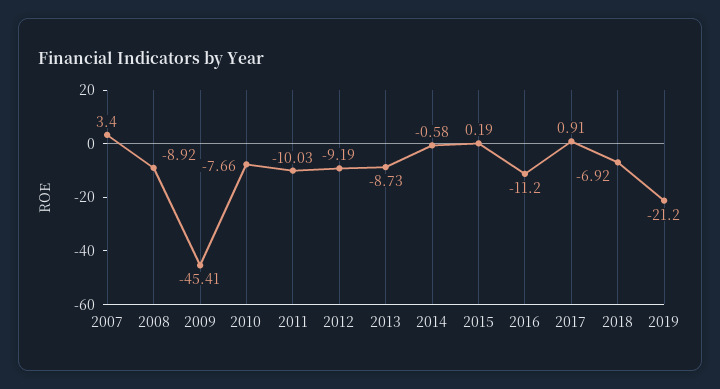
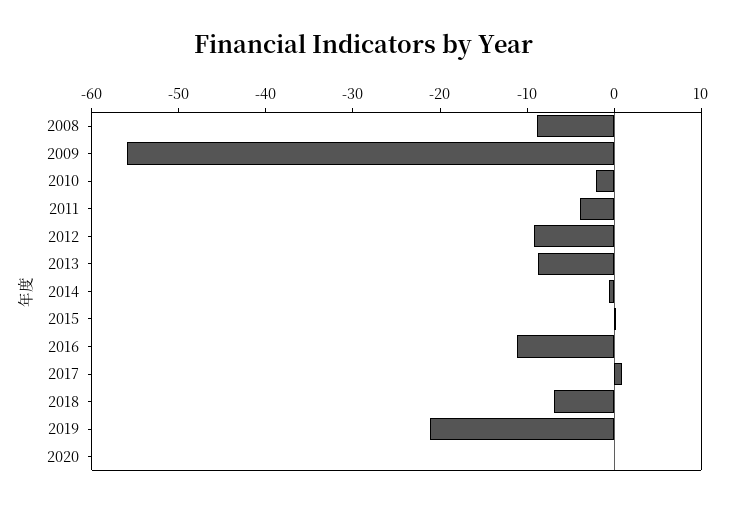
2007: 3.4 -> none
2009: -45.41 -> -56
2010: -7.66 -> -2
2011: -10.03 -> -4
2020: none -> 0

